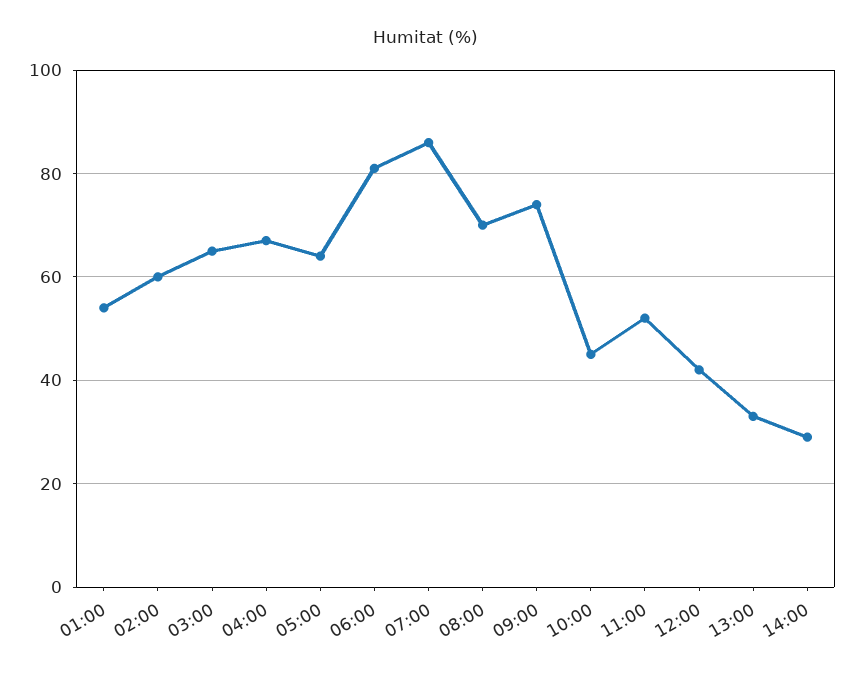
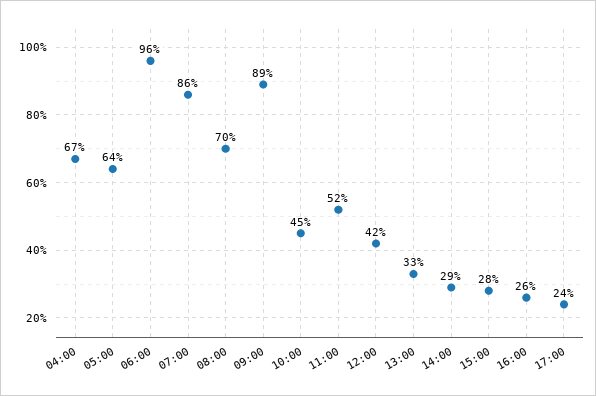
01:00: 55 -> none
02:00: 60 -> none
03:00: 65 -> none
06:00: 80 -> 96
09:00: 75 -> 89
15:00: none -> 28
16:00: none -> 26
17:00: none -> 24

